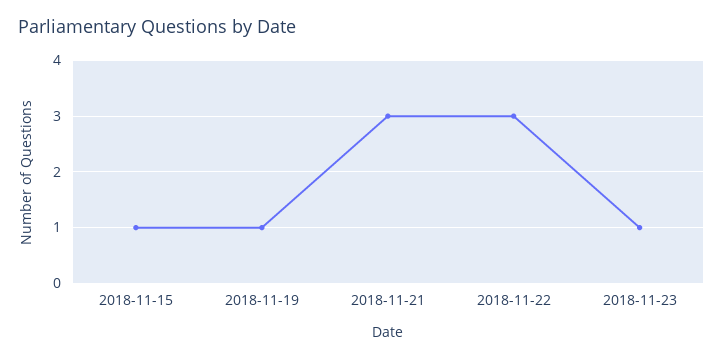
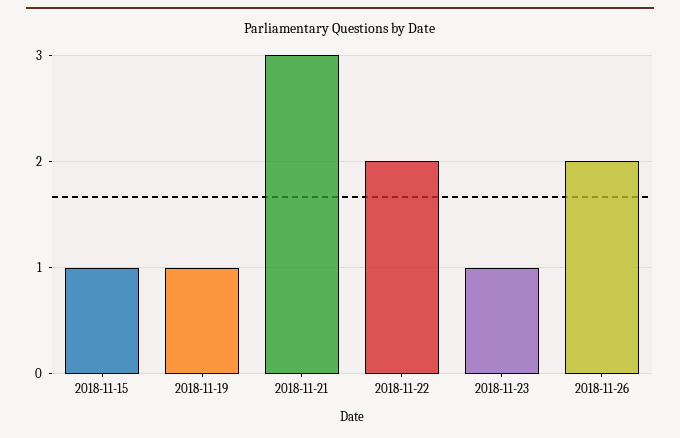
2018-11-22: 3 -> 2
2018-11-26: none -> 2

